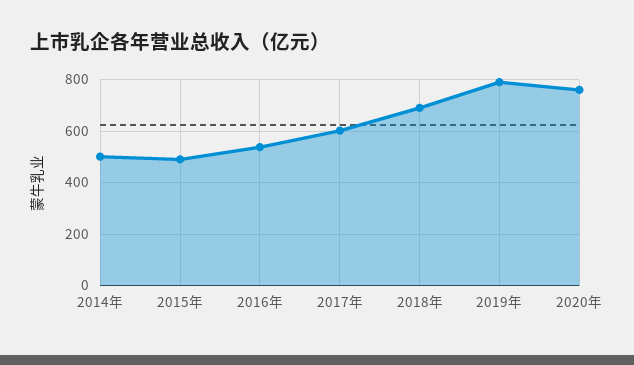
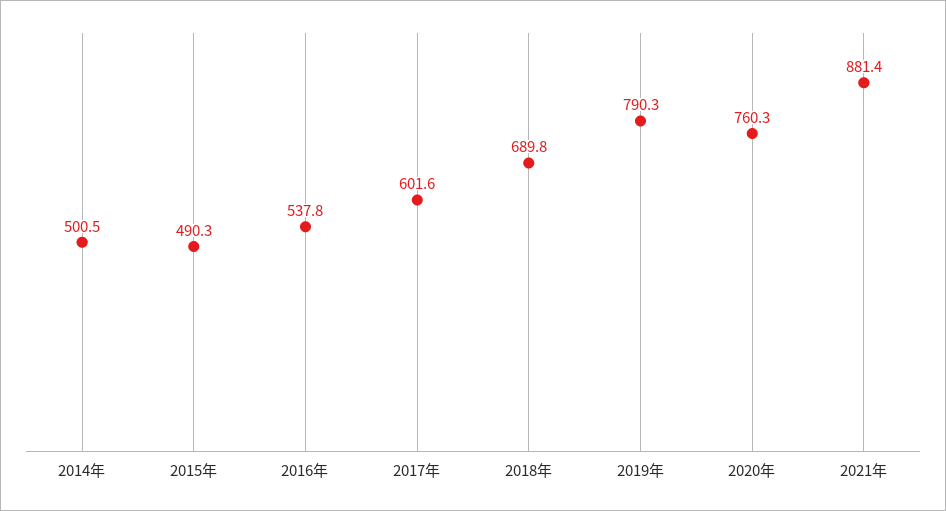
2021年: none -> 881.4

